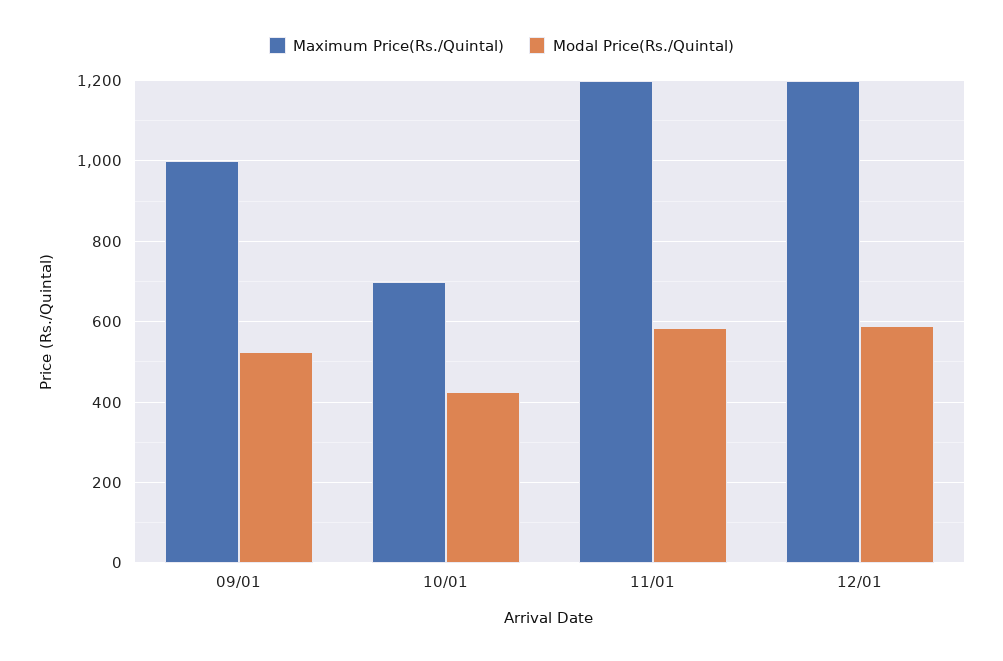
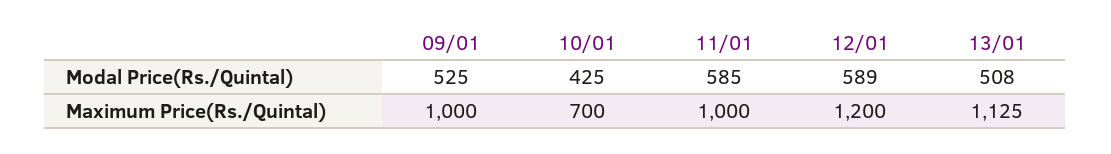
Maximum Price(Rs./Quintal), 11/01: 1200 -> 1000
Modal Price(Rs./Quintal), 13/01: none -> 508
Maximum Price(Rs./Quintal), 13/01: none -> 1125

